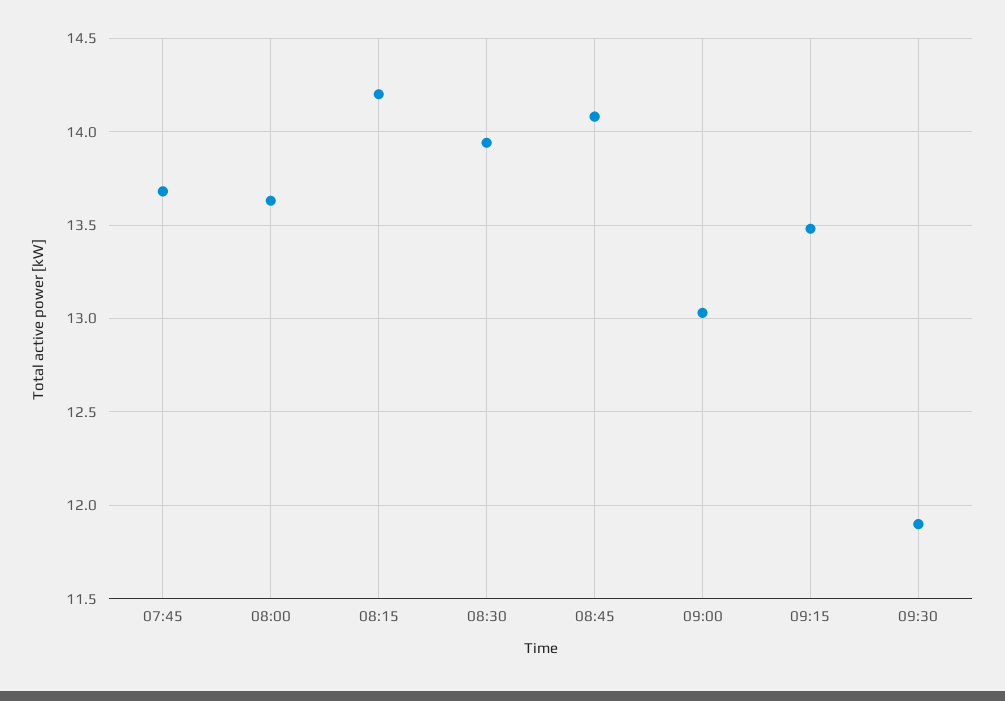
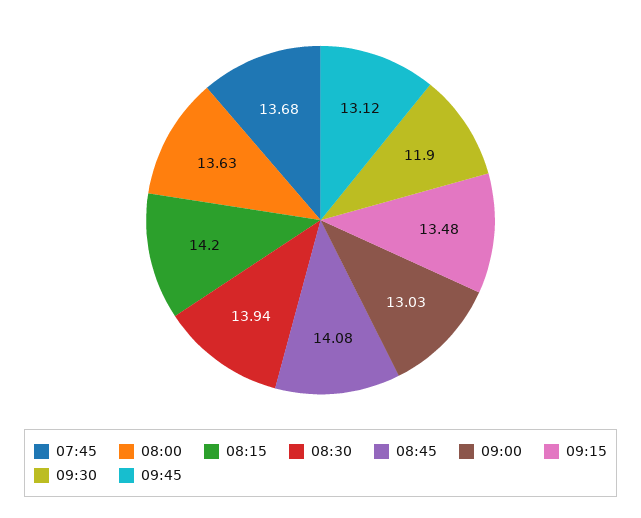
09:45: none -> 13.12

